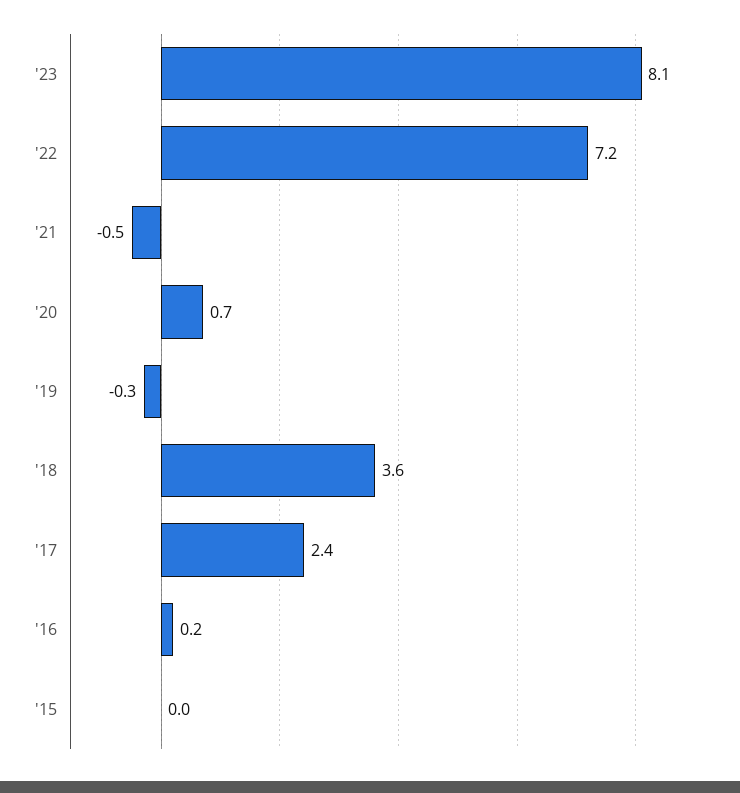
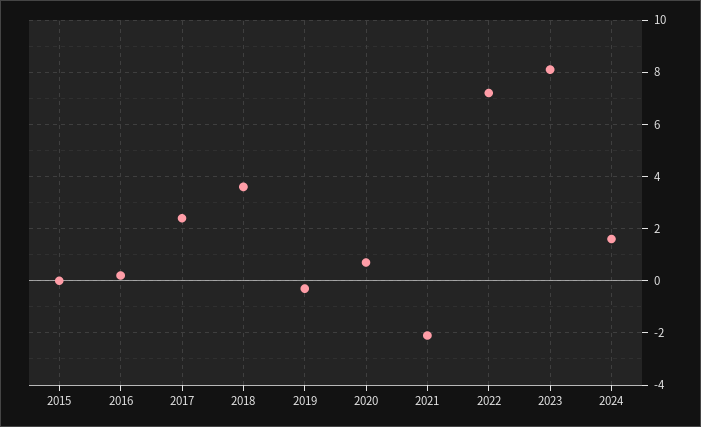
'21: -0.5 -> -2
2024: none -> 1.5

